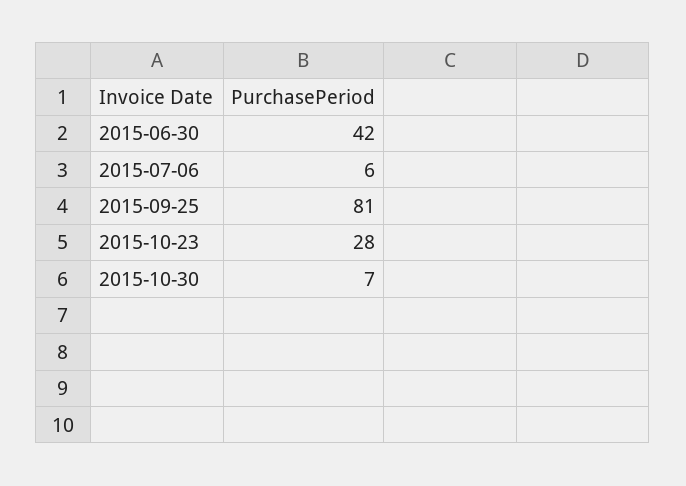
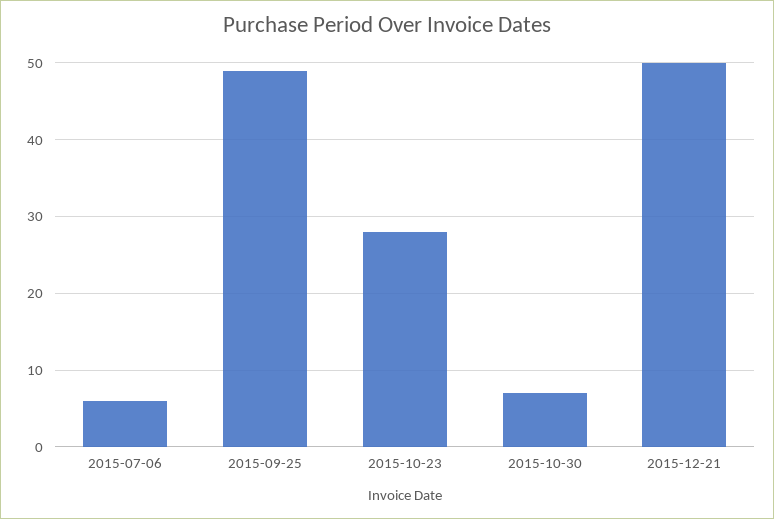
2015-06-30: 42 -> none
2015-09-25: 81 -> 49
2015-12-21: none -> 50

